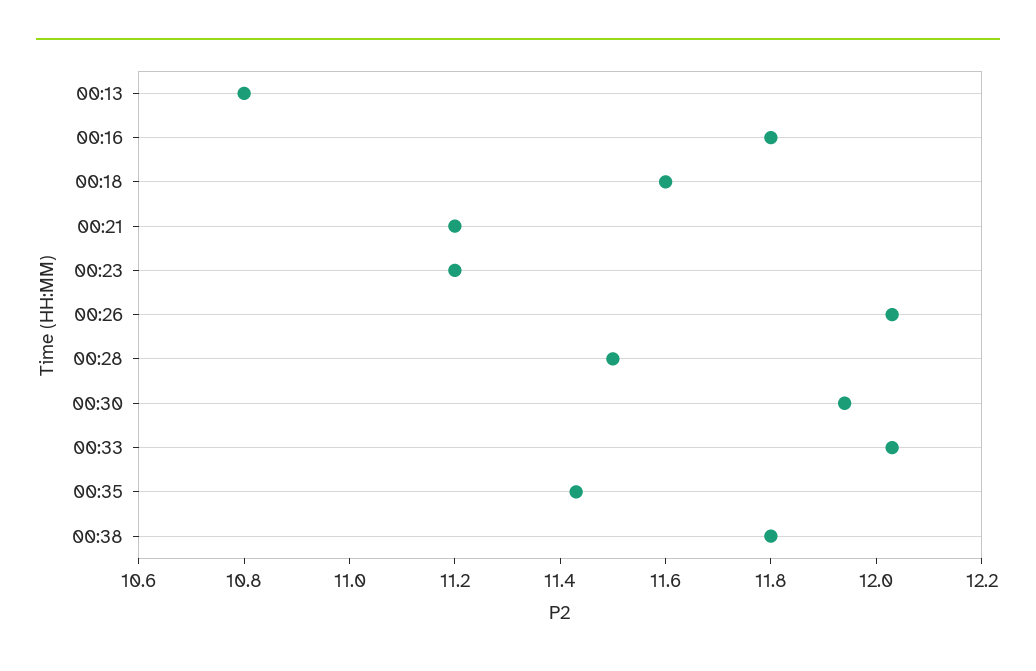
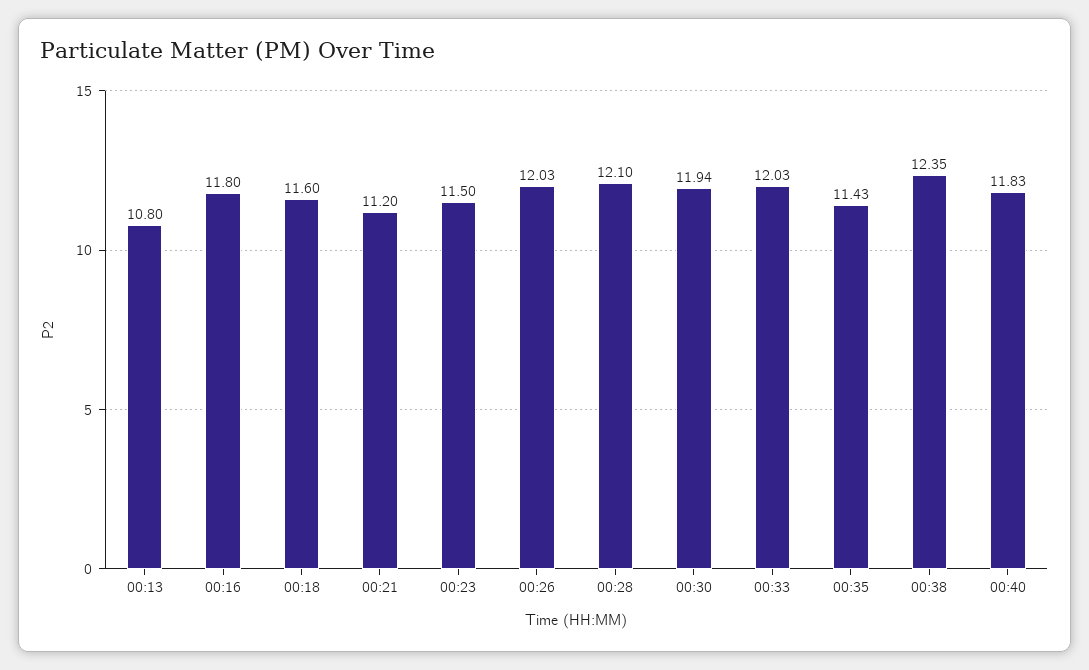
00:23: 11.2 -> 11.5
00:28: 11.5 -> 12.1
00:38: 11.8 -> 12.35
00:40: none -> 11.83

